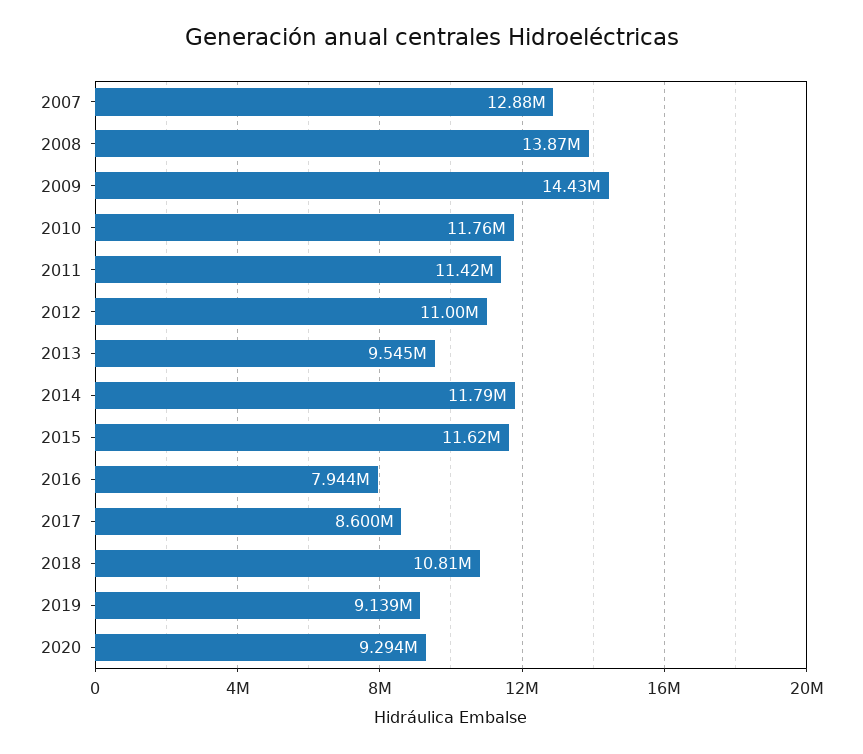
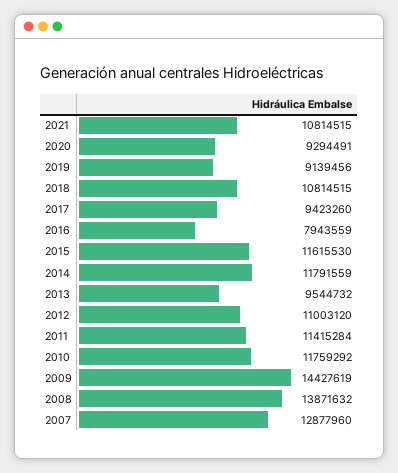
2017: 8600000 -> 9423260
2021: none -> 10814515

